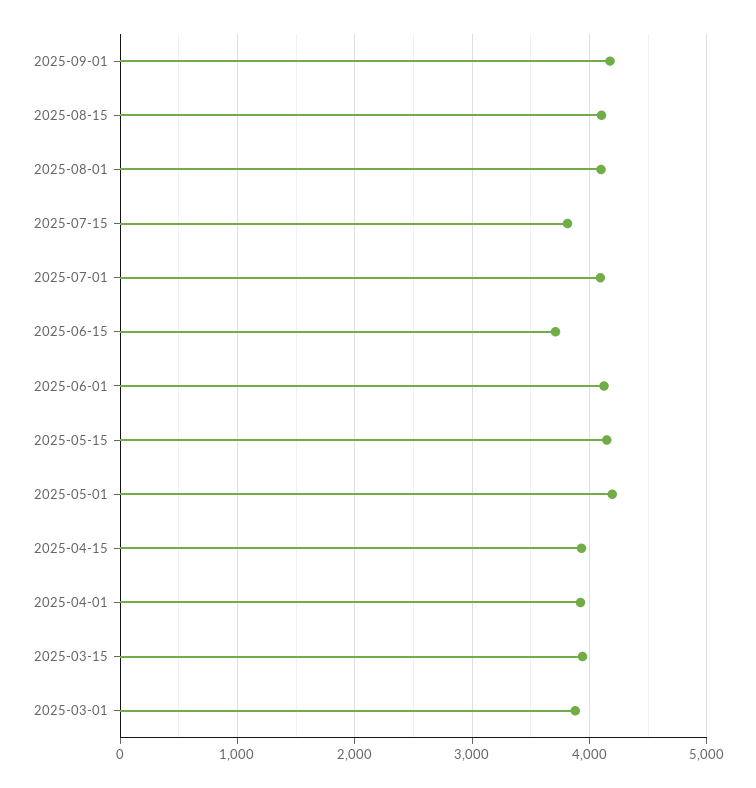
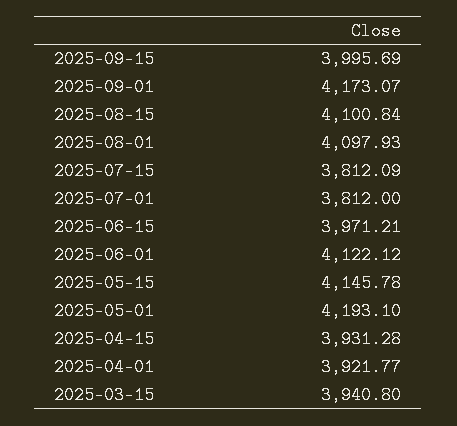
2025-07-01: 4100 -> 3812
2025-06-15: 3700 -> 3971.21
2025-03-01: 3900 -> none
2025-09-15: none -> 3995.69

